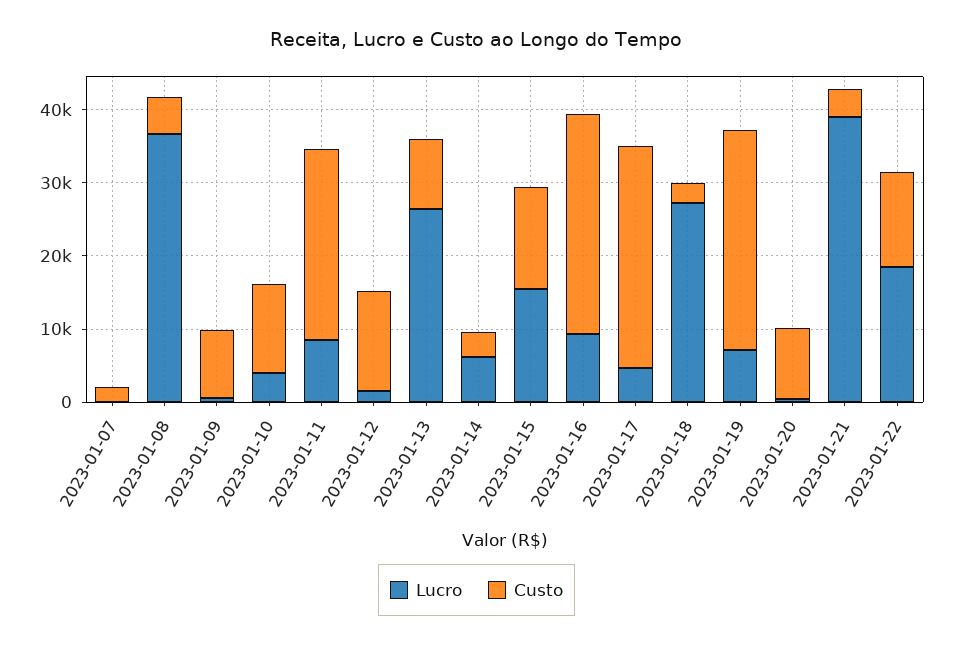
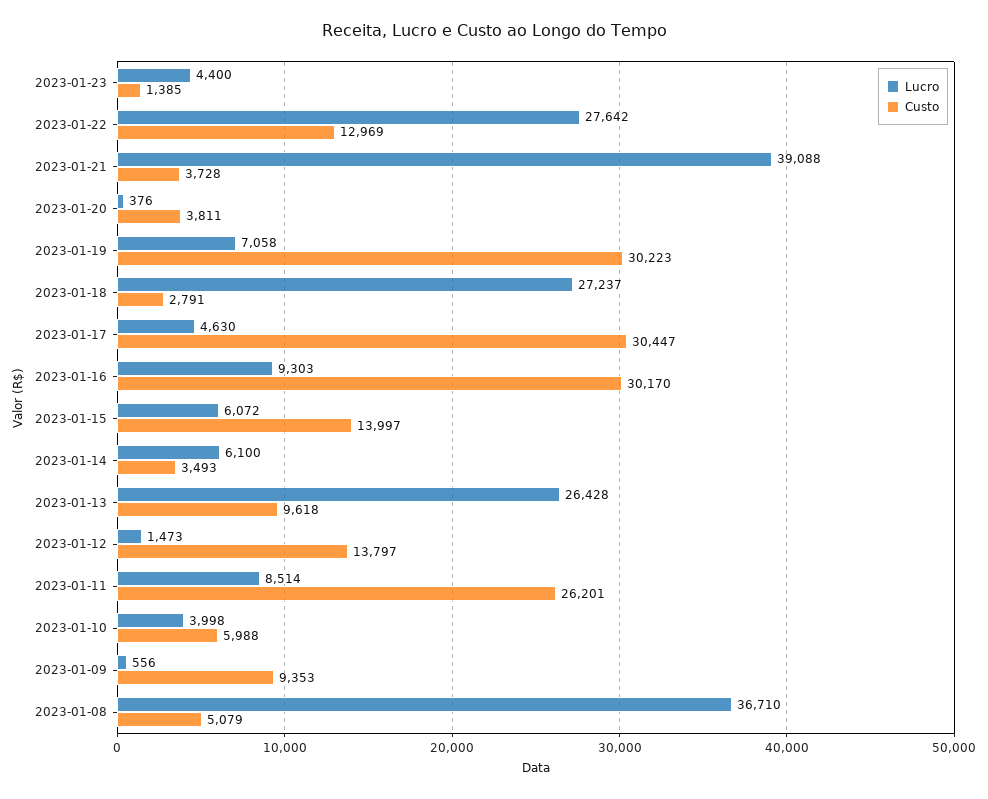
Lucro, 2023-01-07: 0 -> none
Custo, 2023-01-07: 2000 -> none
Custo, 2023-01-10: 12000 -> 5988
Lucro, 2023-01-15: 16000 -> 6072
Custo, 2023-01-20: 10000 -> 3811
Lucro, 2023-01-22: 18000 -> 27642
Lucro, 2023-01-23: none -> 4400
Custo, 2023-01-23: none -> 1385

